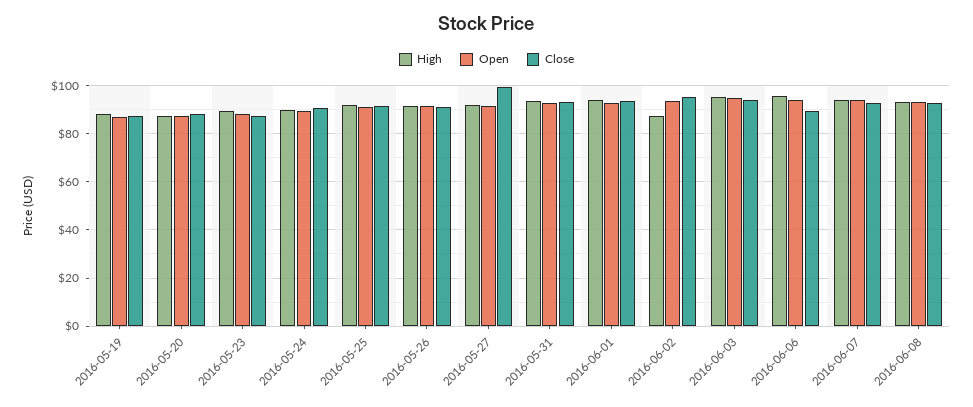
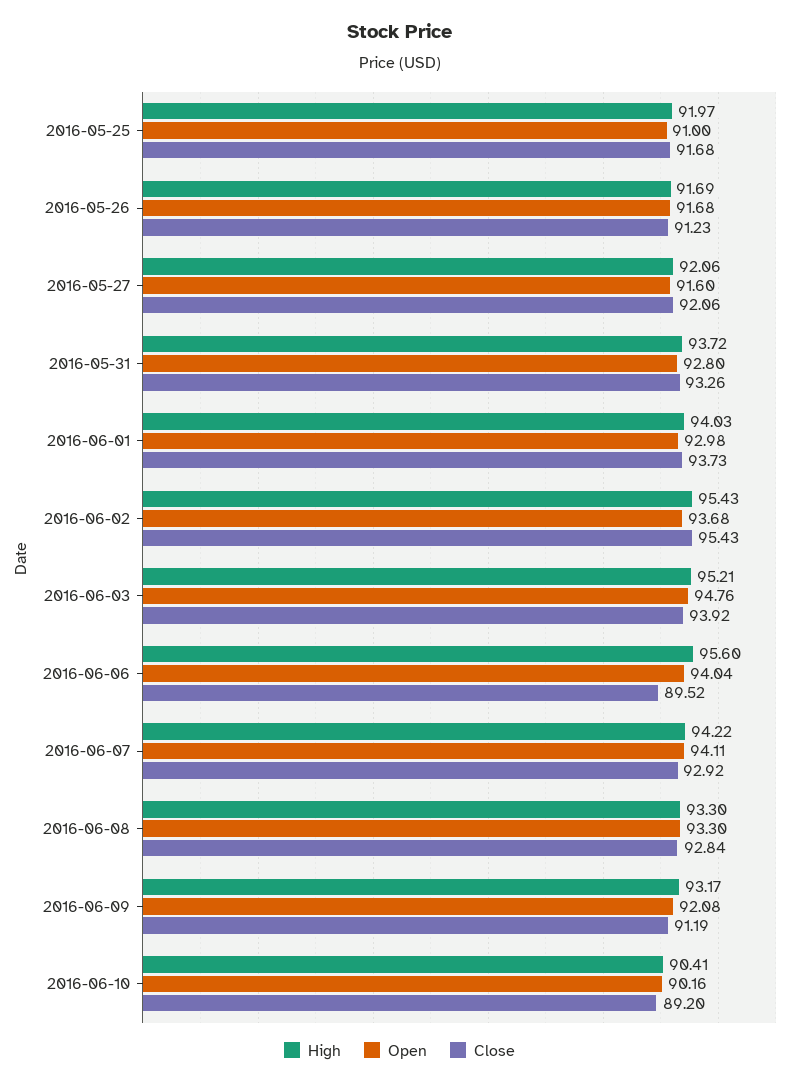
High, 2016-05-19: 87.5 -> none
Open, 2016-05-19: 87.5 -> none
Close, 2016-05-19: 87.5 -> none
High, 2016-05-20: 87.5 -> none
Open, 2016-05-20: 87.5 -> none
Close, 2016-05-20: 87.5 -> none
High, 2016-05-23: 90 -> none
Open, 2016-05-23: 87.5 -> none
Close, 2016-05-23: 87.5 -> none
High, 2016-05-24: 90 -> none
Open, 2016-05-24: 90 -> none
Close, 2016-05-24: 90 -> none
Close, 2016-05-27: 100 -> 92.06
High, 2016-06-02: 87.5 -> 95.43
High, 2016-06-09: none -> 93.17
Open, 2016-06-09: none -> 92.08
Close, 2016-06-09: none -> 91.19
High, 2016-06-10: none -> 90.41
Open, 2016-06-10: none -> 90.16
Close, 2016-06-10: none -> 89.2

